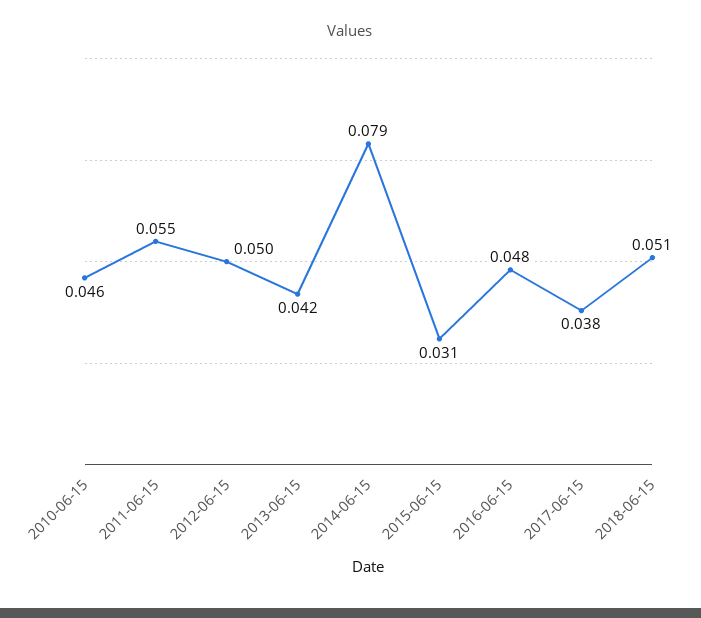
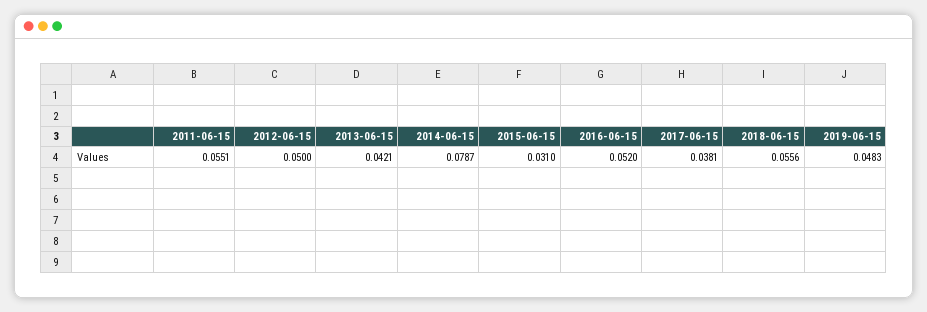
2010-06-15: 0.046 -> none
2016-06-15: 0.048 -> 0.052
2018-06-15: 0.051 -> 0.0556
2019-06-15: none -> 0.0483

